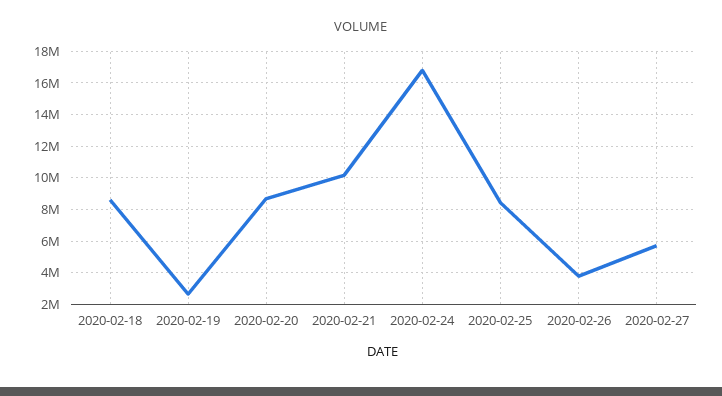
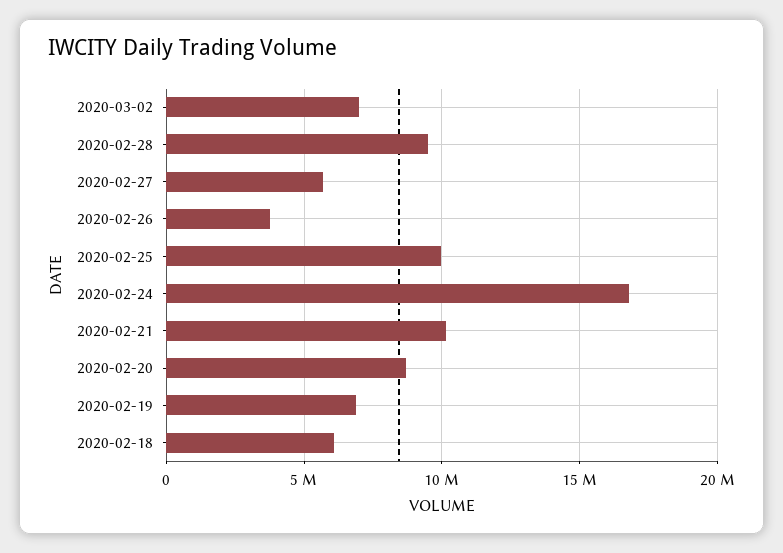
2020-02-18: 8500000 -> 6000000
2020-02-19: 2500000 -> 7000000
2020-02-25: 8500000 -> 10000000
2020-03-02: none -> 7000000
2020-02-28: none -> 9500000

